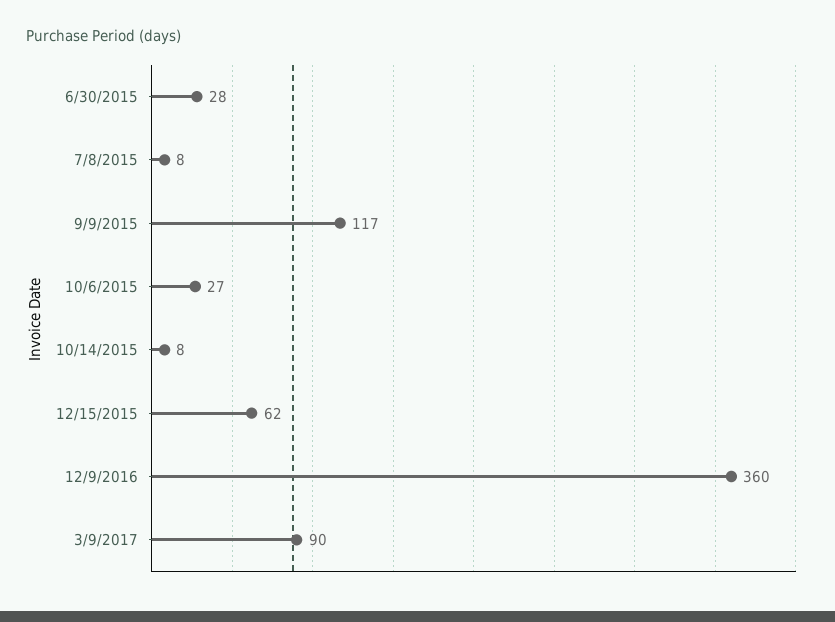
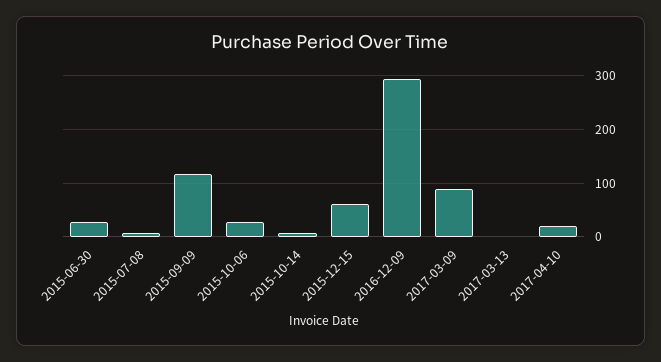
12/9/2016: 360 -> 300
2017-03-13: none -> 0
2017-04-10: none -> 20

